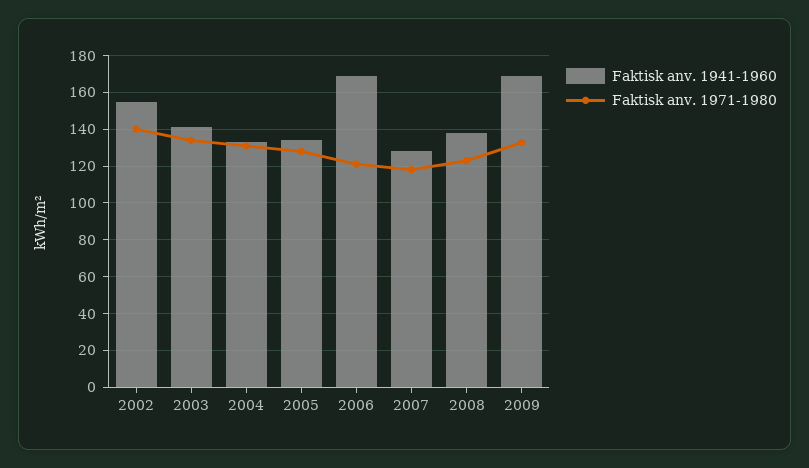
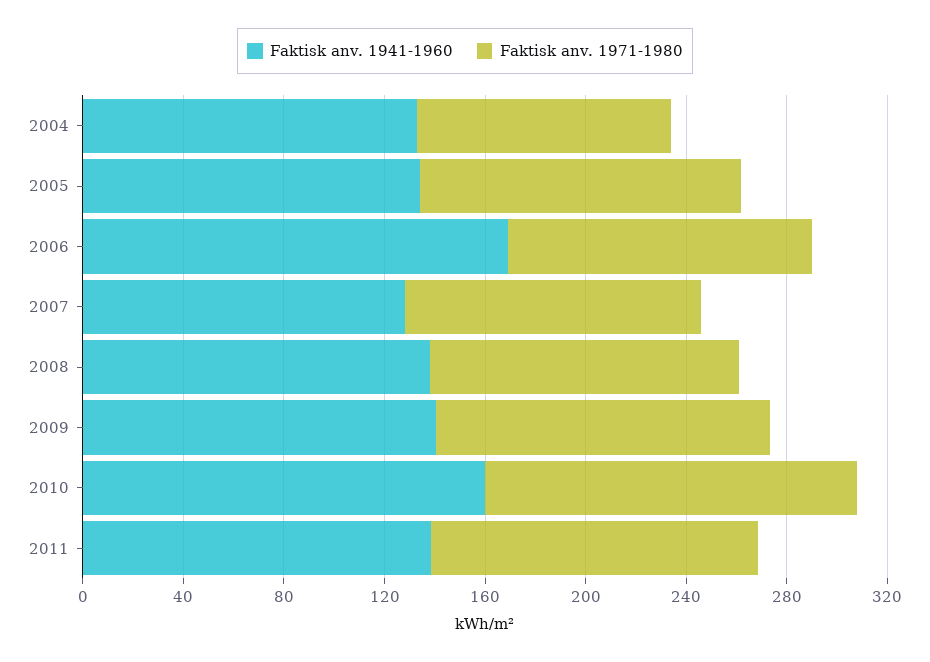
Faktisk anv. 1941-1960, 2002: 155 -> none
Faktisk anv. 1971-1980, 2002: 140 -> none
Faktisk anv. 1941-1960, 2003: 140 -> none
Faktisk anv. 1971-1980, 2003: 135 -> none
Faktisk anv. 1971-1980, 2004: 130 -> 100
Faktisk anv. 1941-1960, 2009: 170 -> 140
Faktisk anv. 1941-1960, 2010: none -> 160
Faktisk anv. 1971-1980, 2010: none -> 150
Faktisk anv. 1941-1960, 2011: none -> 140
Faktisk anv. 1971-1980, 2011: none -> 130

